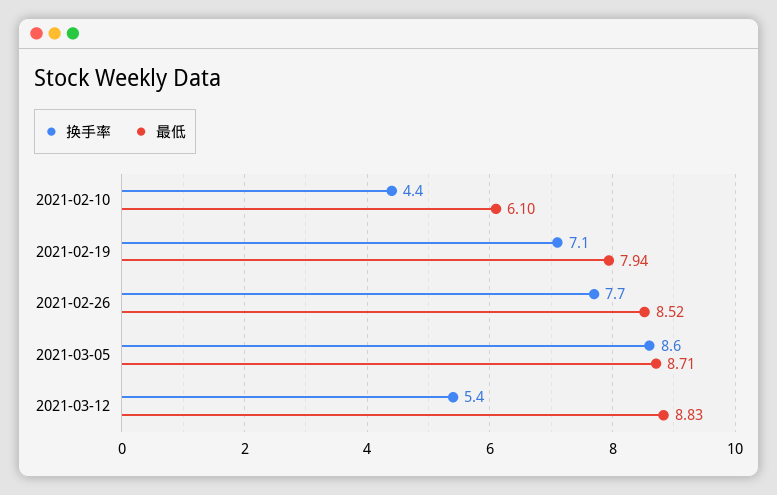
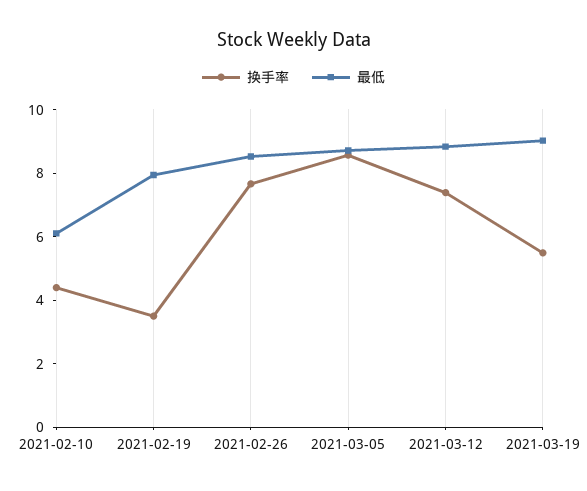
换手率, 2021-02-19: 7.1 -> 3.5
换手率, 2021-03-12: 5.4 -> 7.5
换手率, 2021-03-19: none -> 5.5
最低, 2021-03-19: none -> 9

